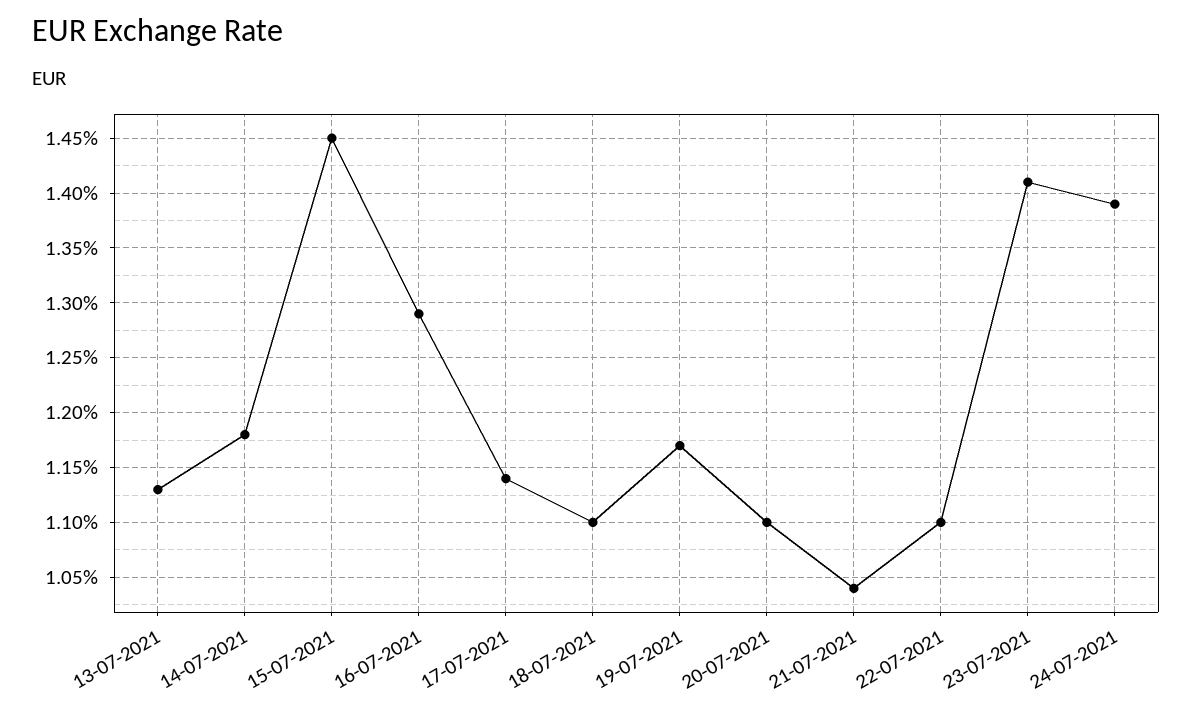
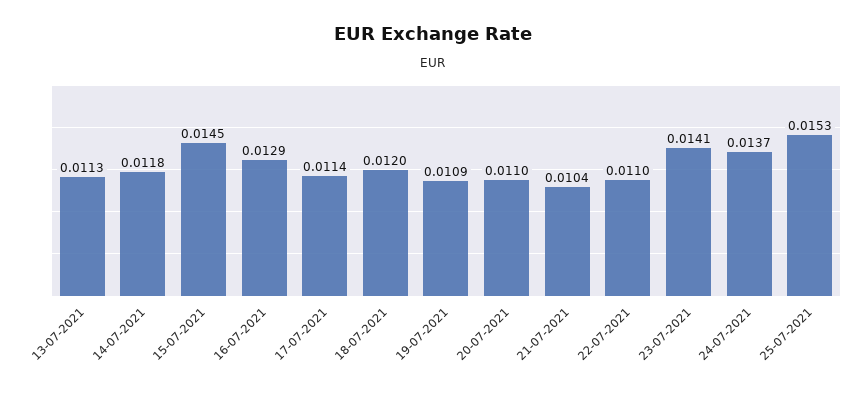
18-07-2021: 0.011 -> 0.012
19-07-2021: 0.0117 -> 0.0109
24-07-2021: 0.0139 -> 0.0137
25-07-2021: none -> 0.0153

